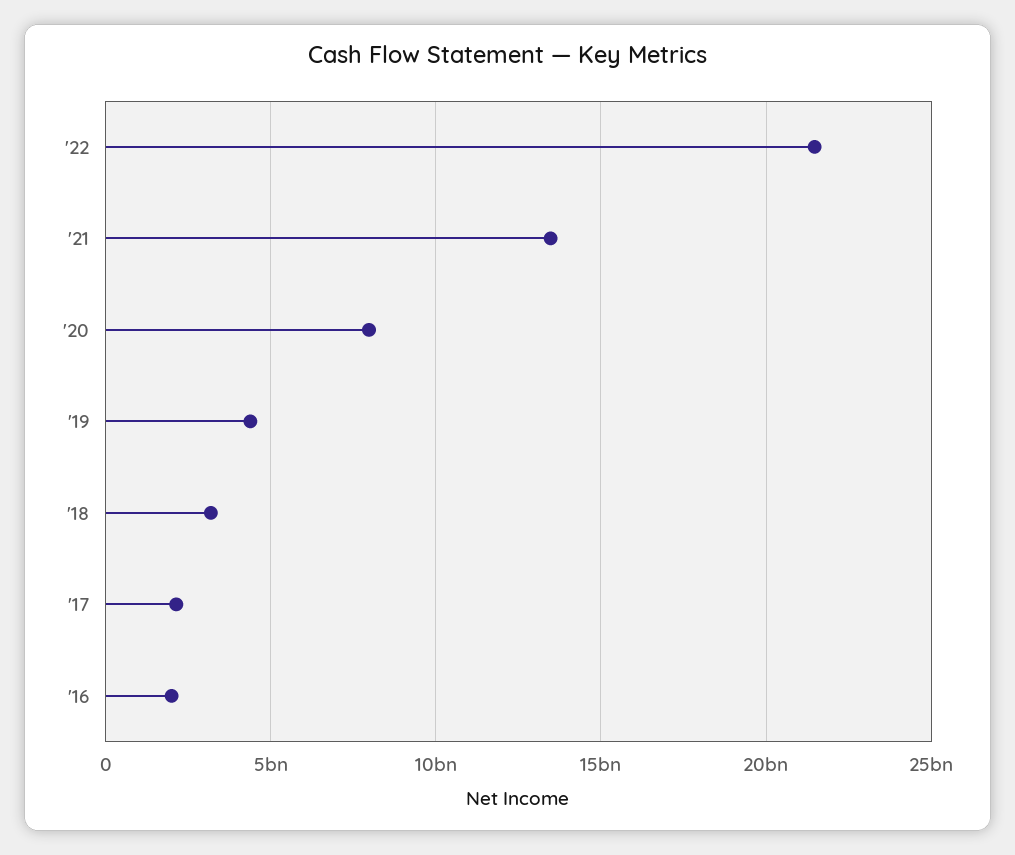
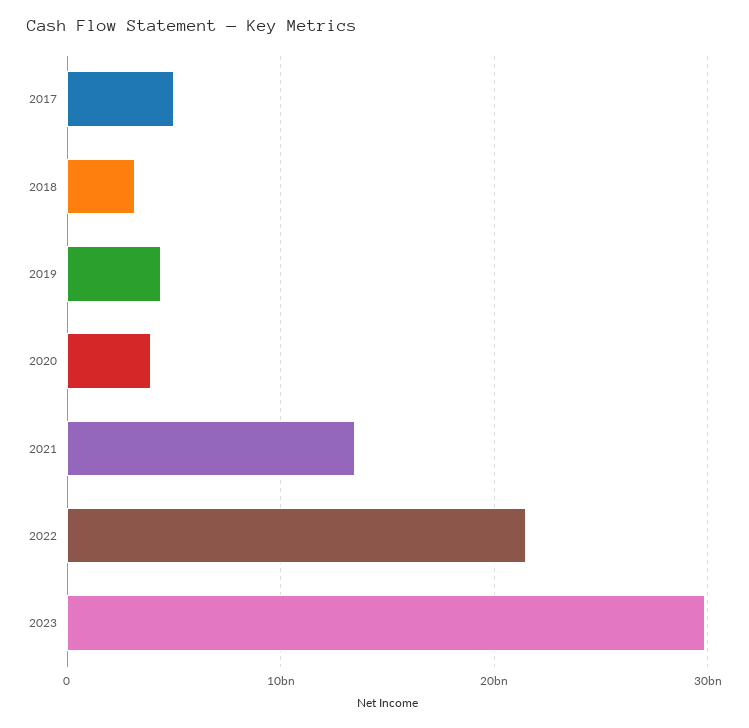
'20: 8000000000 -> 4000000000
'17: 2000000000 -> 5000000000
'16: 2000000000 -> none
2023: none -> 30000000000

